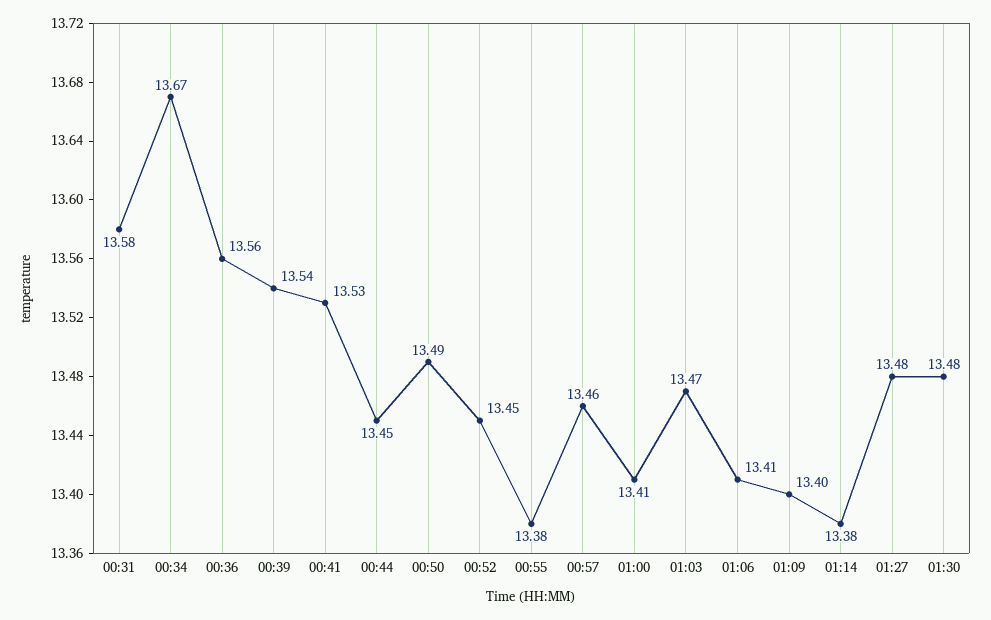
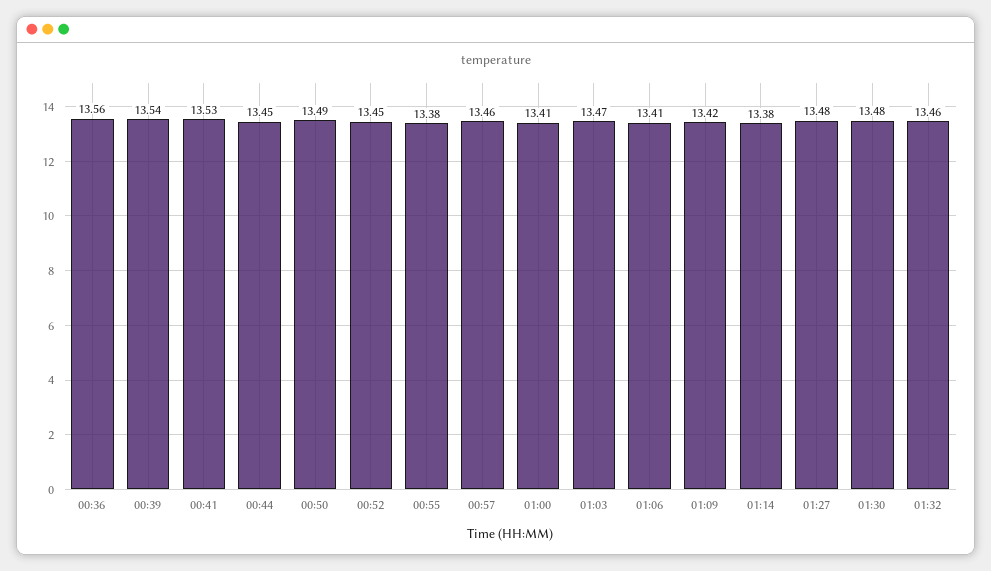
00:31: 13.58 -> none
00:34: 13.67 -> none
01:09: 13.4 -> 13.42
01:32: none -> 13.46

